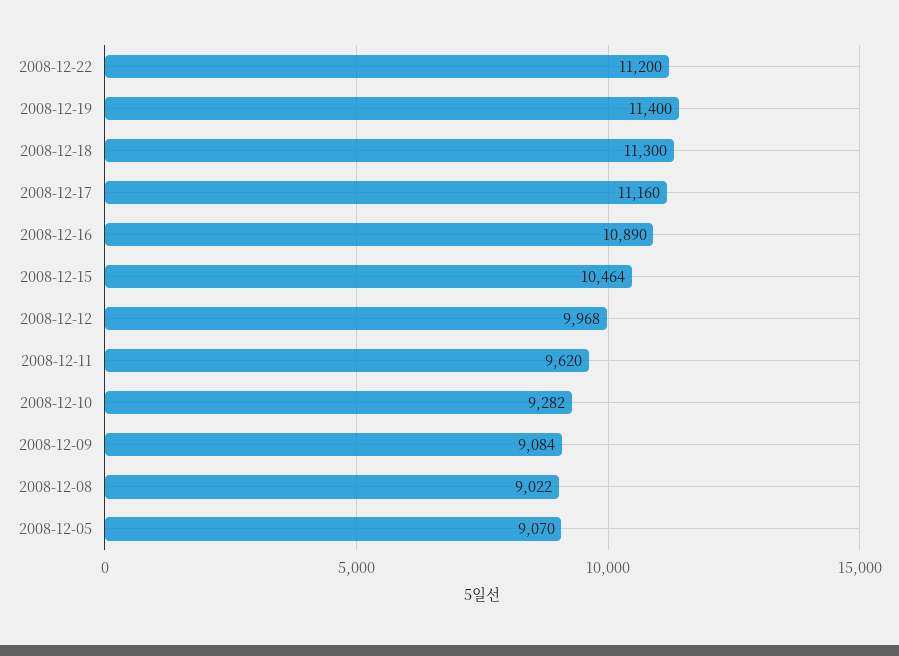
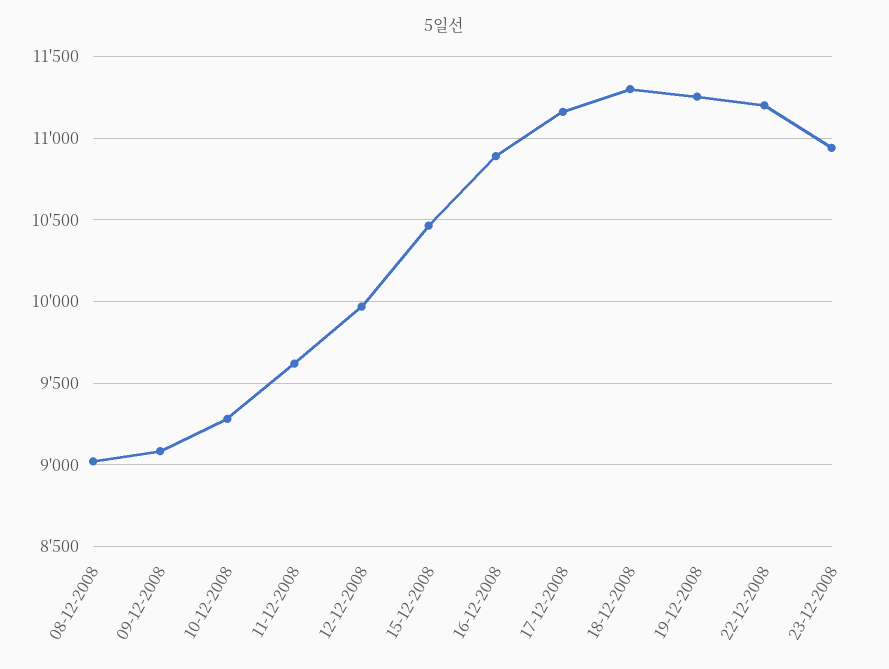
2008-12-19: 11400 -> 11250
2008-12-05: 9070 -> none
23-12-2008: none -> 10950

